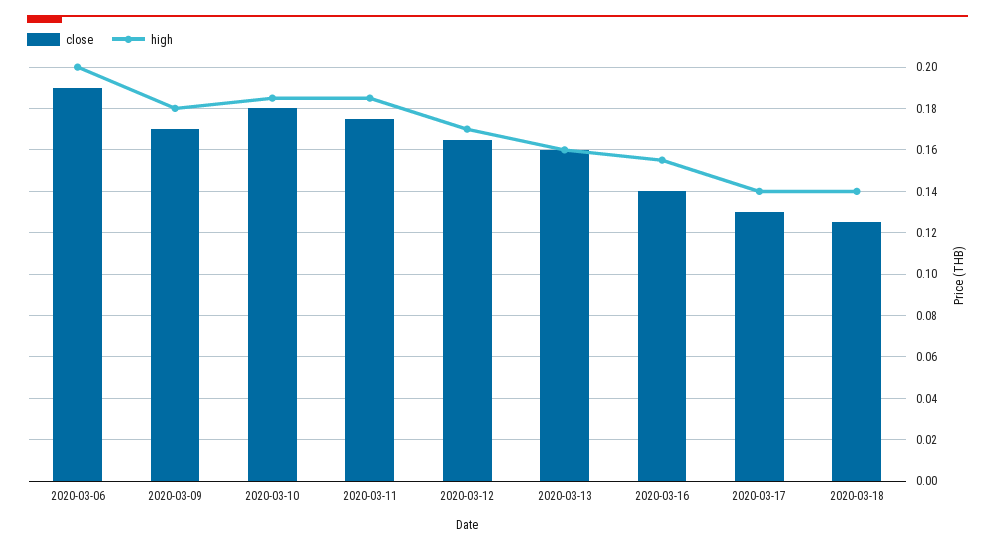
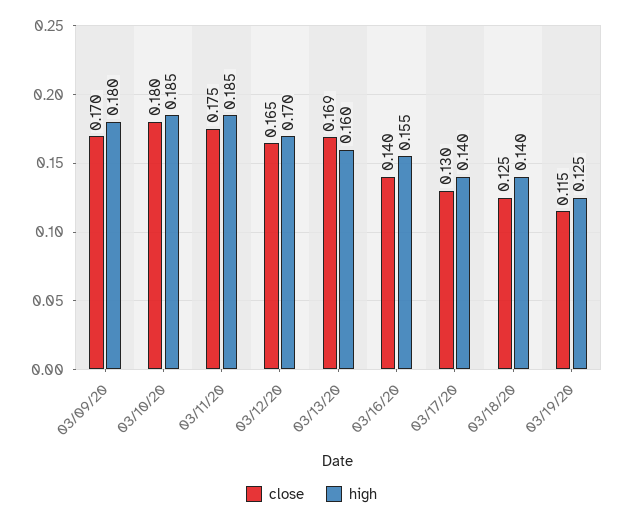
close, 2020-03-06: 0.19 -> none
high, 2020-03-06: 0.2 -> none
close, 2020-03-13: 0.16 -> 0.169
close, 03/19/20: none -> 0.115
high, 03/19/20: none -> 0.125

